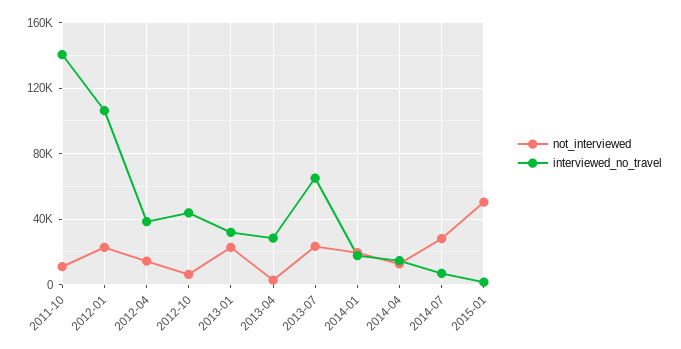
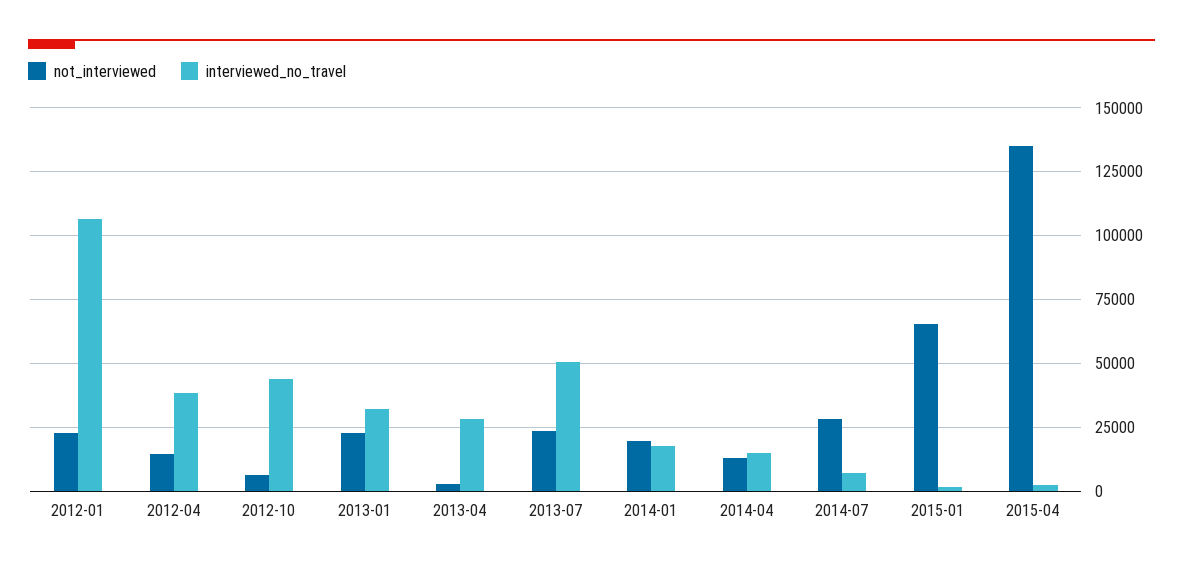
not_interviewed, 2011-10: 10000 -> none
interviewed_no_travel, 2011-10: 140000 -> none
interviewed_no_travel, 2013-07: 65000 -> 50000
not_interviewed, 2015-01: 50000 -> 65000
not_interviewed, 2015-04: none -> 135000
interviewed_no_travel, 2015-04: none -> 2500

